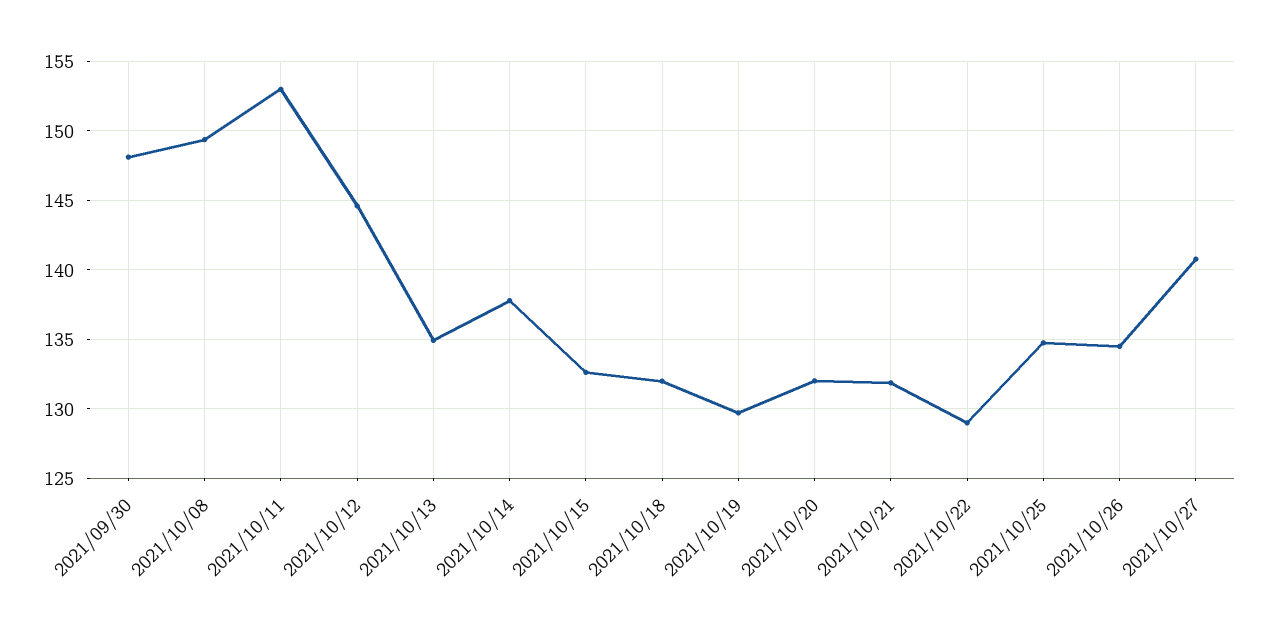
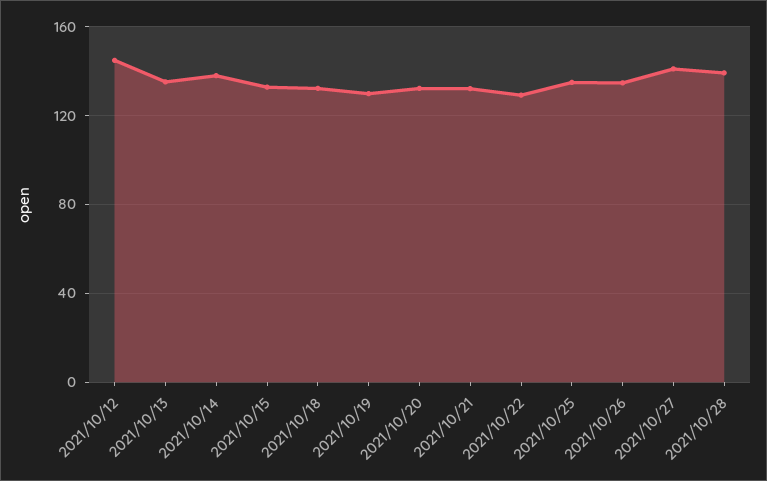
2021/09/30: 148 -> none
2021/10/08: 149.5 -> none
2021/10/11: 153 -> none
2021/10/28: none -> 140

